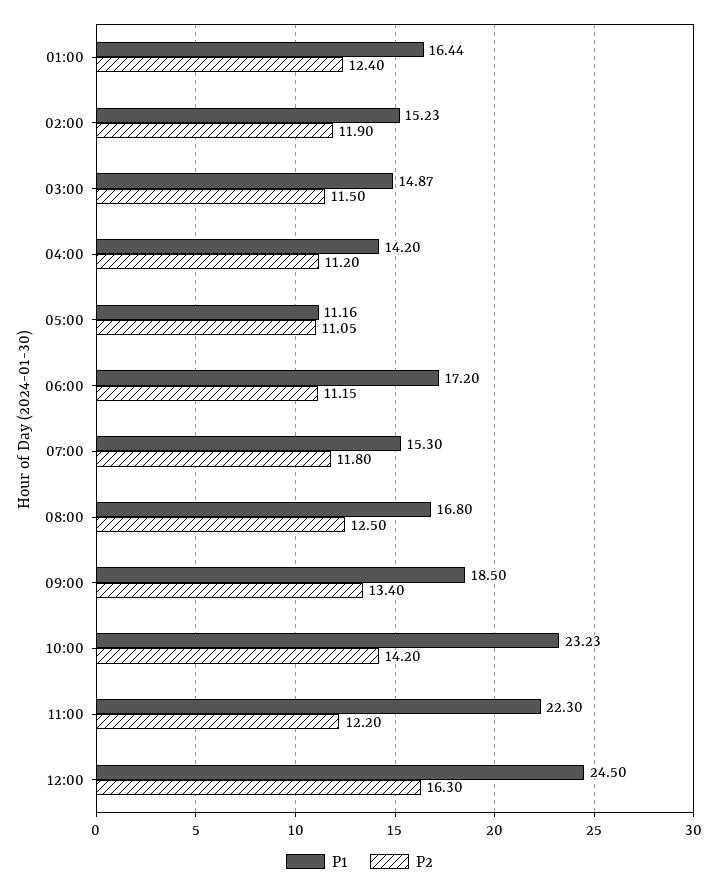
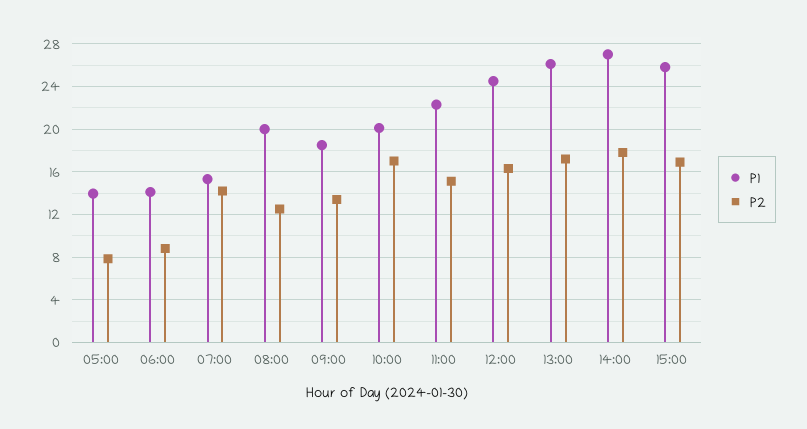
P1, 01:00: 16.44 -> none
P2, 01:00: 12.4 -> none
P1, 02:00: 15.23 -> none
P2, 02:00: 11.9 -> none
P1, 03:00: 14.87 -> none
P2, 03:00: 11.5 -> none
P1, 04:00: 14.2 -> none
P2, 04:00: 11.2 -> none
P1, 05:00: 11.16 -> 14
P2, 05:00: 11.05 -> 8
P1, 06:00: 17.2 -> 14
P2, 06:00: 11.15 -> 9
P2, 07:00: 11.8 -> 14
P1, 08:00: 16.8 -> 20
P1, 10:00: 23.23 -> 20
P2, 10:00: 14.2 -> 17
P2, 11:00: 12.2 -> 15
P1, 13:00: none -> 26
P2, 13:00: none -> 17
P1, 14:00: none -> 27
P2, 14:00: none -> 18
P1, 15:00: none -> 26
P2, 15:00: none -> 17

